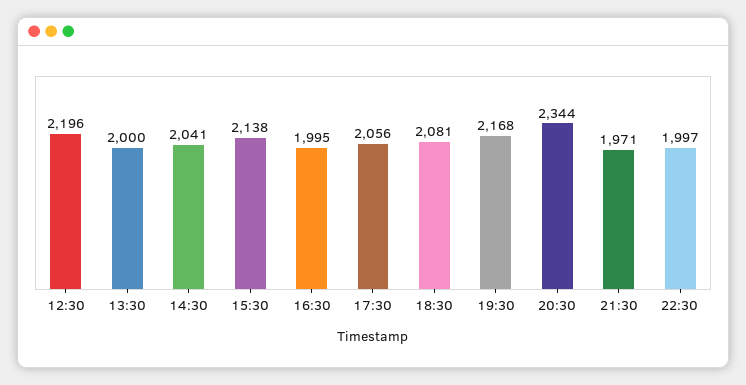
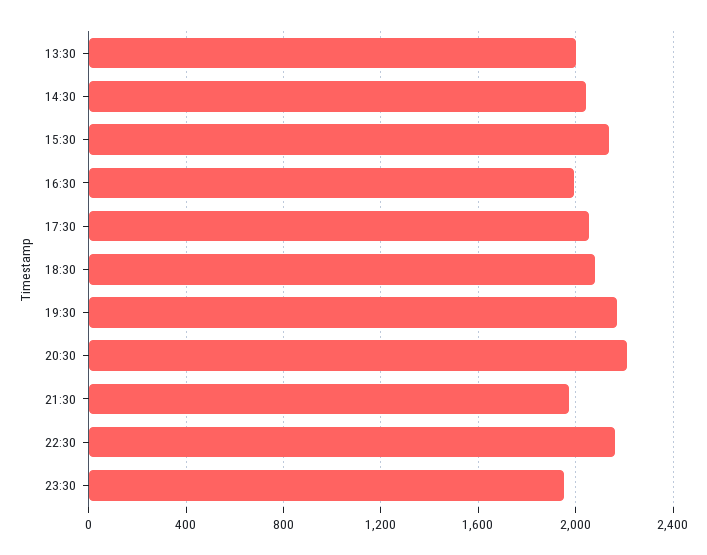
12:30: 2196 -> none
20:30: 2344 -> 2200
22:30: 1997 -> 2150
23:30: none -> 1950

